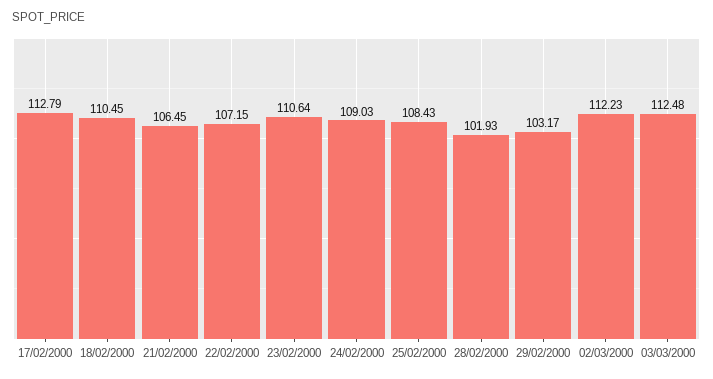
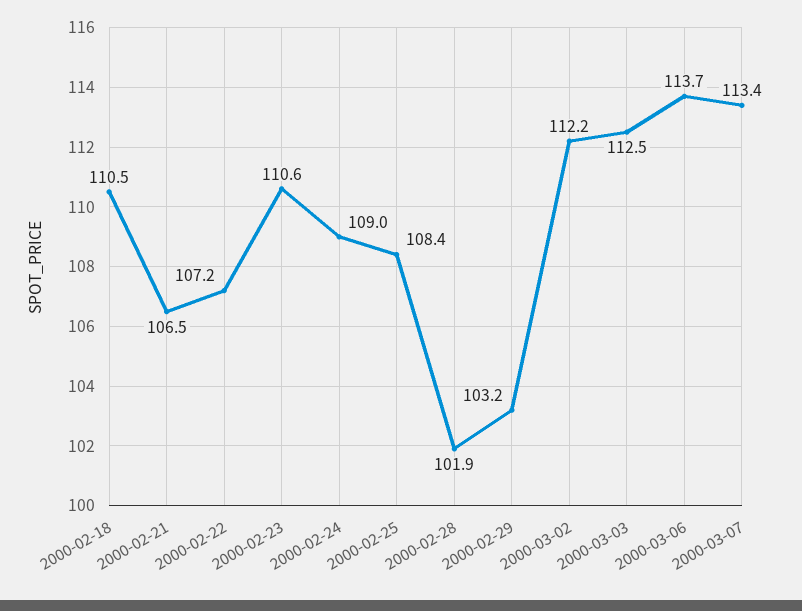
17/02/2000: 112.79 -> none
2000-03-06: none -> 113.7
2000-03-07: none -> 113.4

